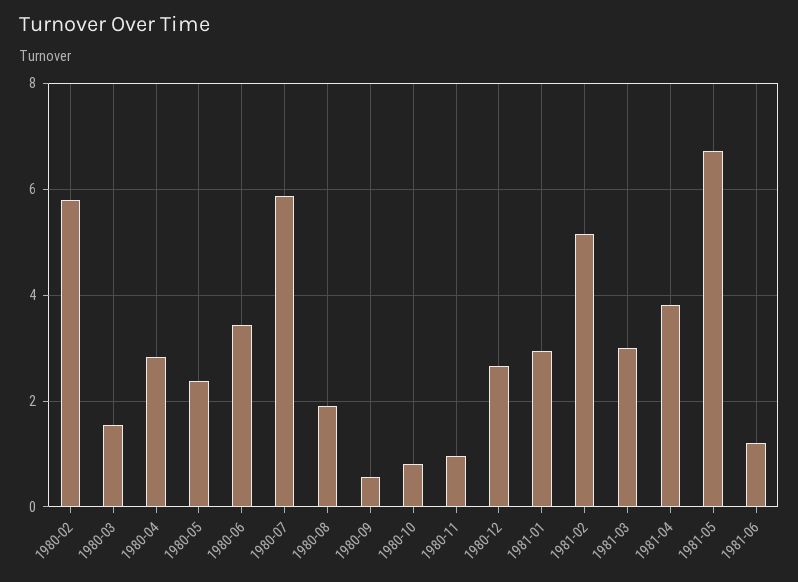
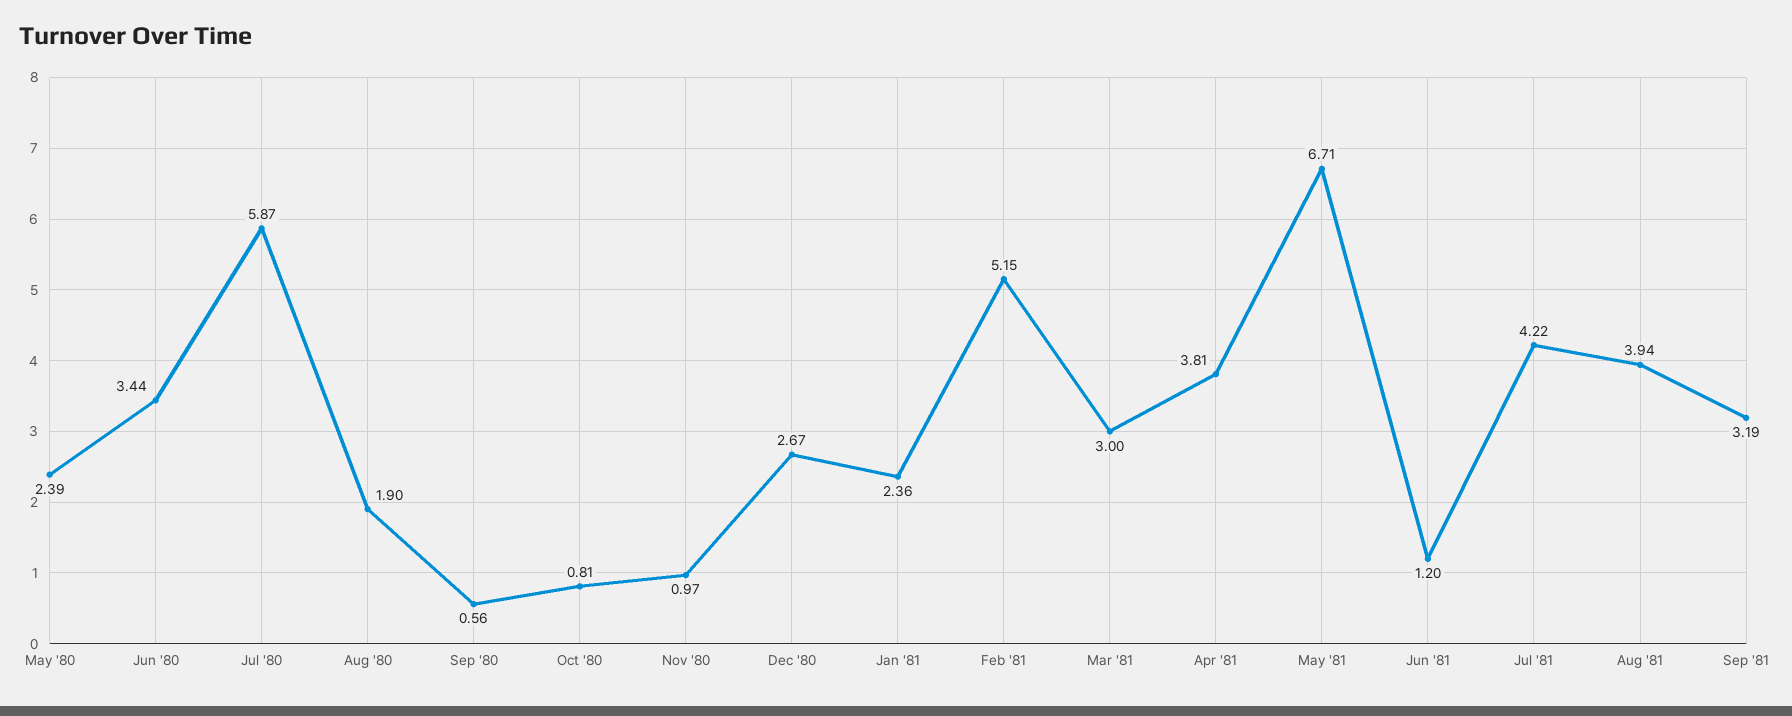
1980-02: 5.8 -> none
1980-03: 1.6 -> none
1980-04: 2.8 -> none
1981-01: 3 -> 2.36
Jul '81: none -> 4.22
Aug '81: none -> 3.94
Sep '81: none -> 3.19

